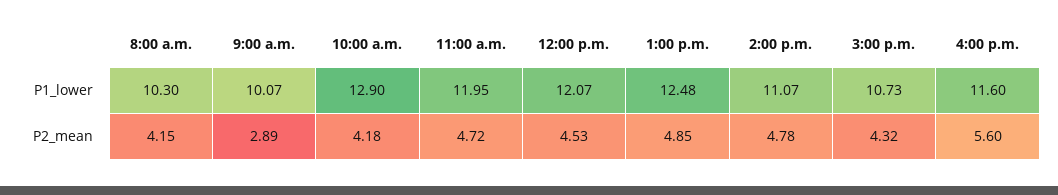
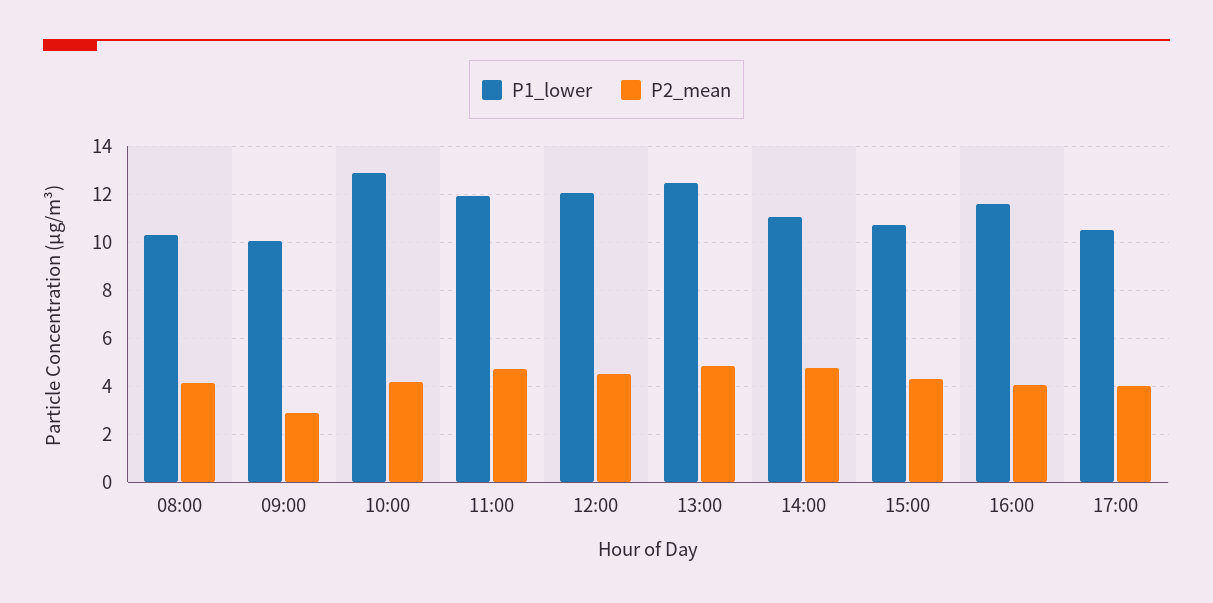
P2_mean, 4:00 p.m.: 5.6 -> 4
P1_lower, 17:00: none -> 10.5
P2_mean, 17:00: none -> 4

